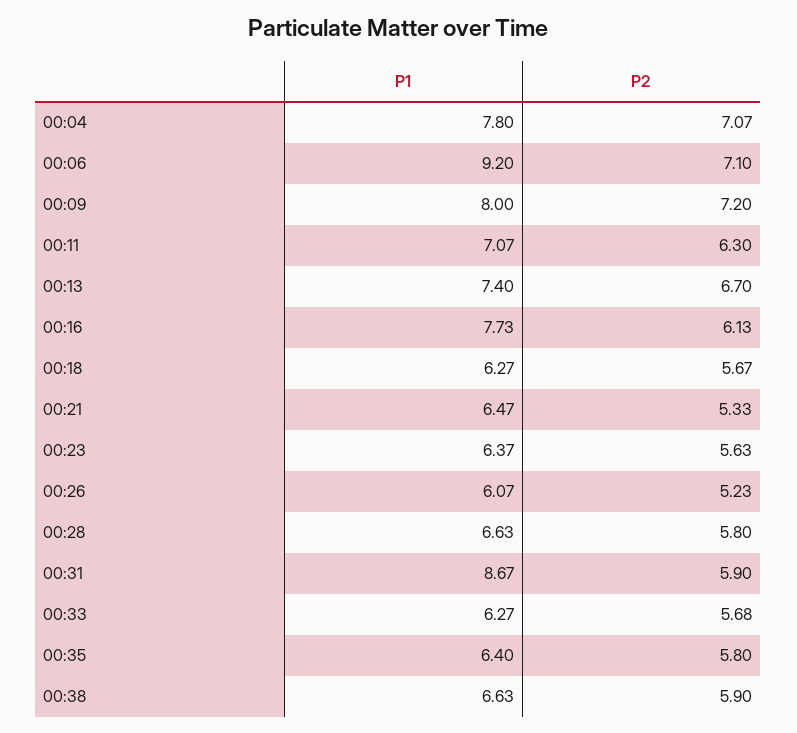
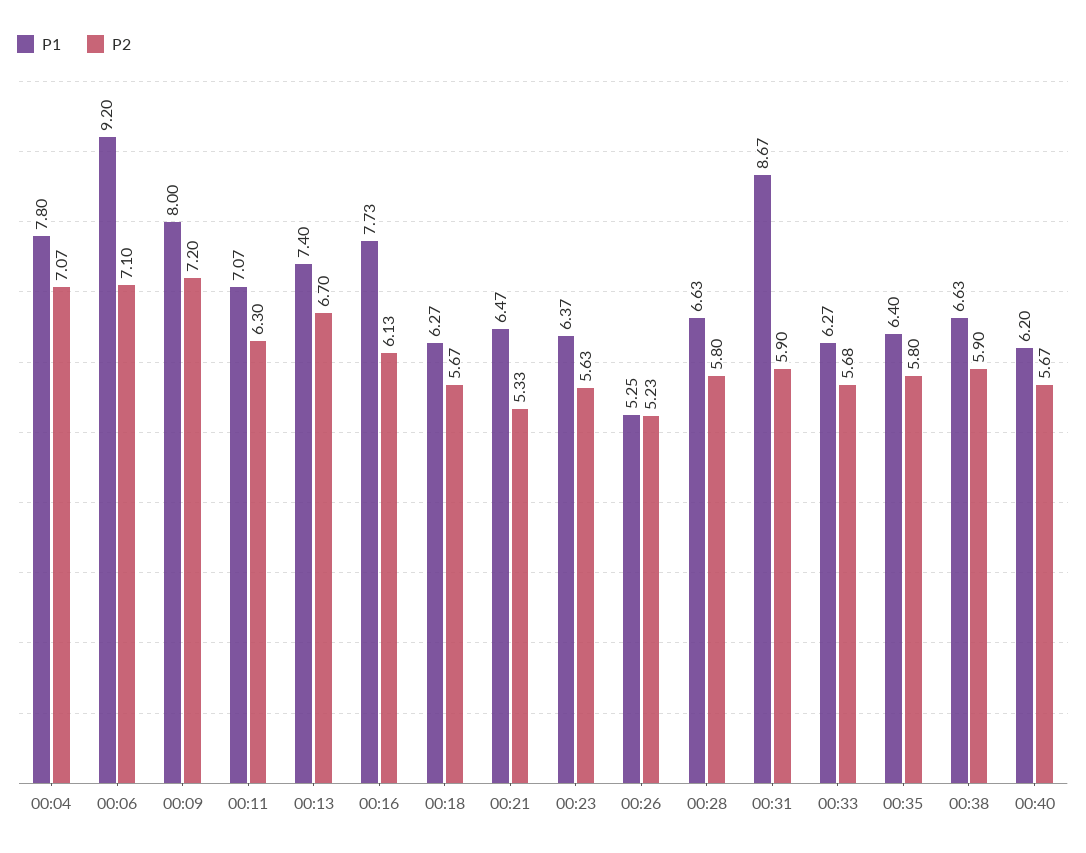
P1, 00:26: 6.07 -> 5.25
P1, 00:40: none -> 6.2
P2, 00:40: none -> 5.67

